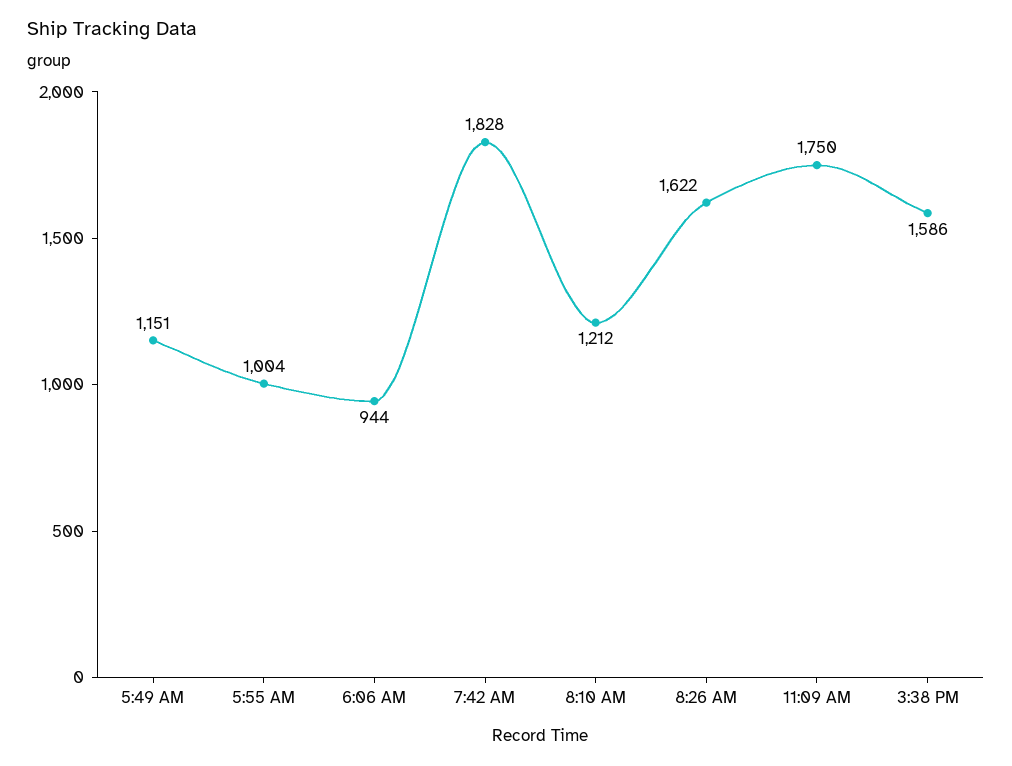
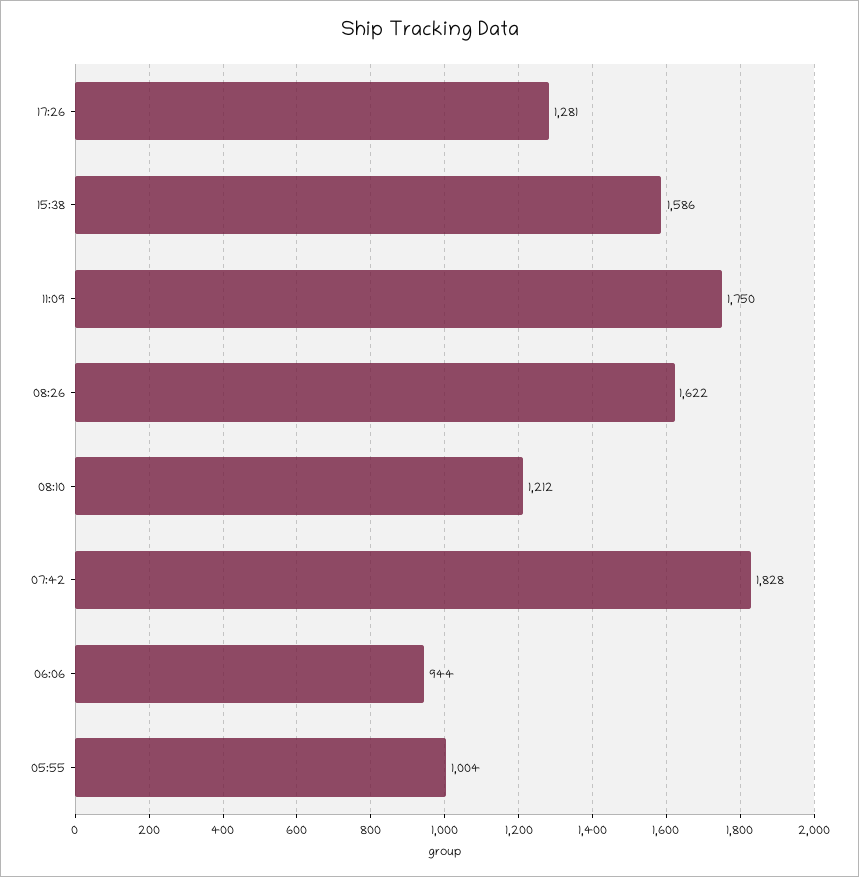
5:49 AM: 1151 -> none
17:26: none -> 1281

